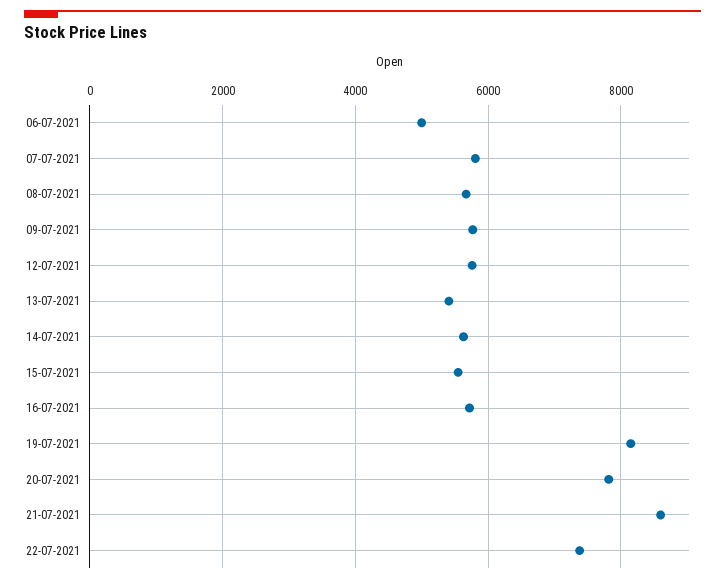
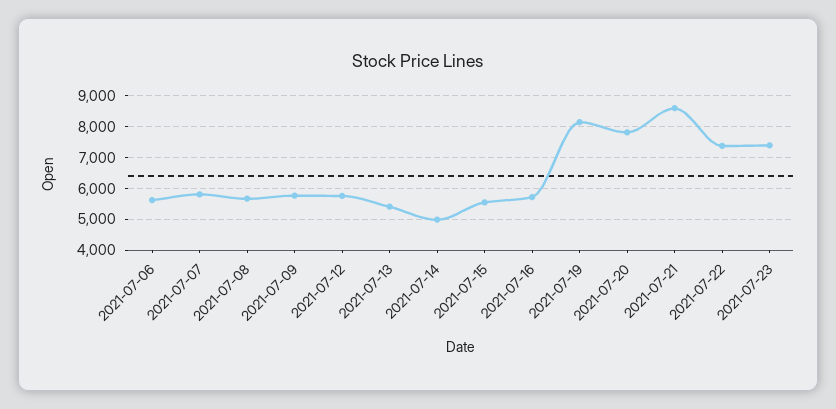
06-07-2021: 5000 -> 5600
14-07-2021: 5600 -> 5000
2021-07-23: none -> 7400

